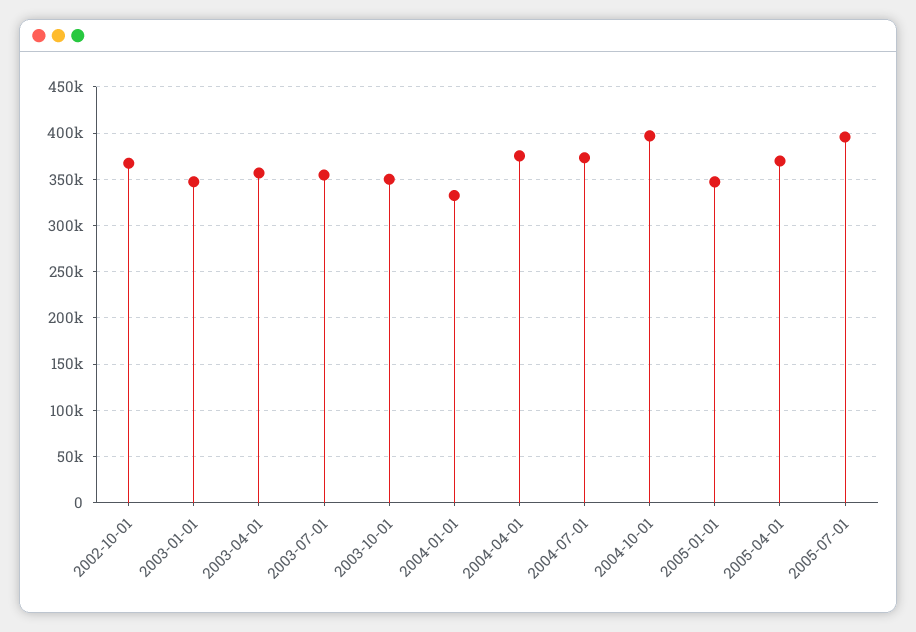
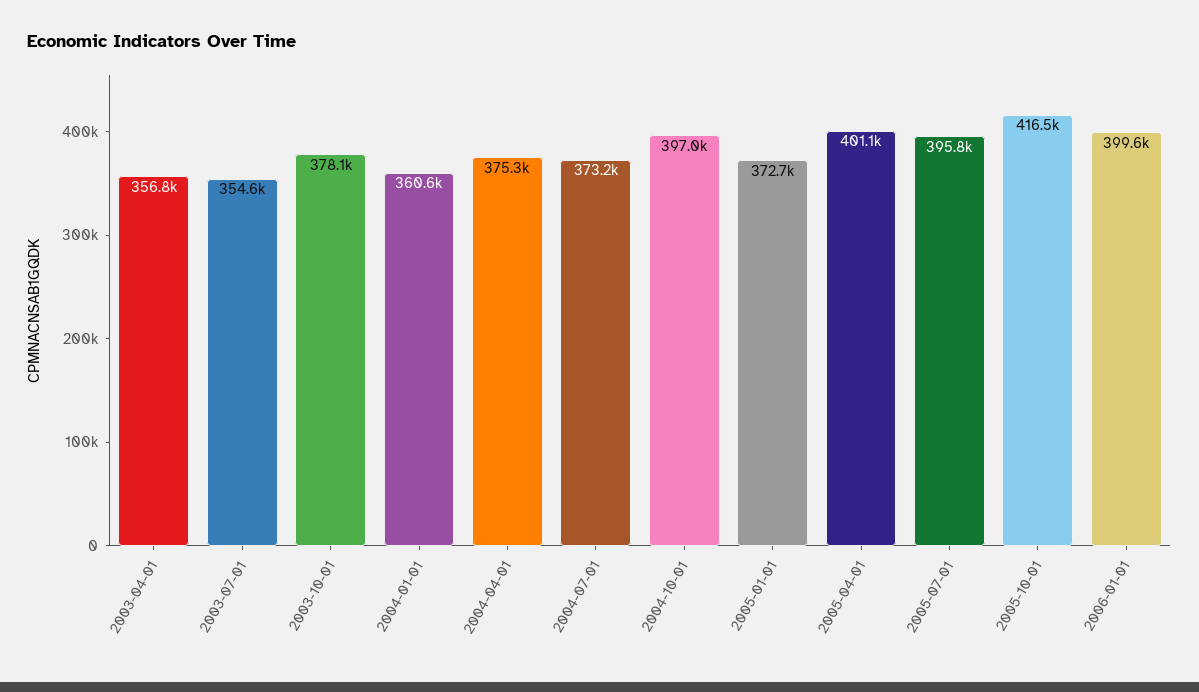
2002-10-01: 370000 -> none
2003-01-01: 350000 -> none
2003-10-01: 350000 -> 378100
2004-01-01: 330000 -> 360600
2005-01-01: 350000 -> 372700
2005-04-01: 370000 -> 401100
2005-10-01: none -> 416500
2006-01-01: none -> 399600

